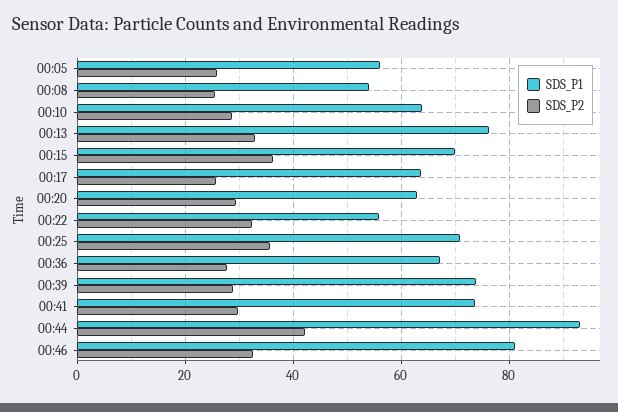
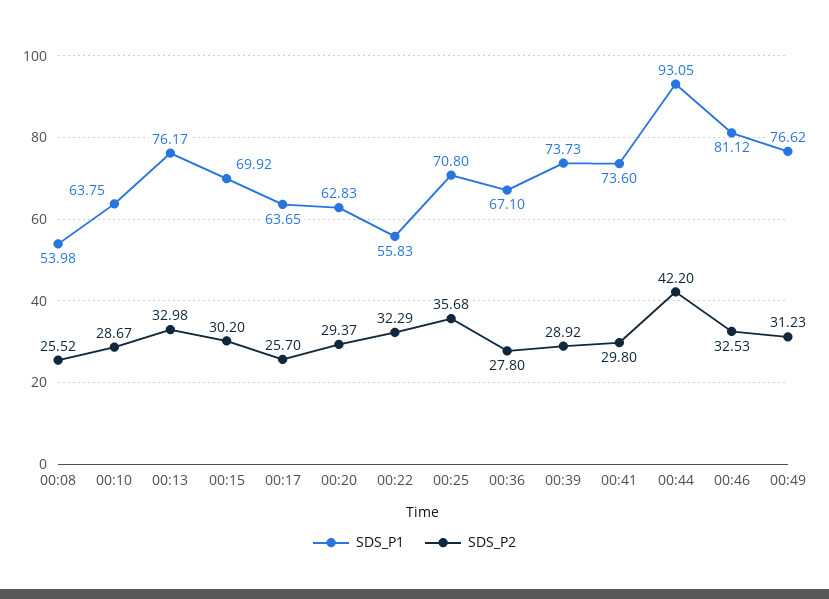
SDS_P1, 00:05: 56 -> none
SDS_P2, 00:05: 26 -> none
SDS_P2, 00:15: 36 -> 30.2
SDS_P1, 00:49: none -> 76.62
SDS_P2, 00:49: none -> 31.23

